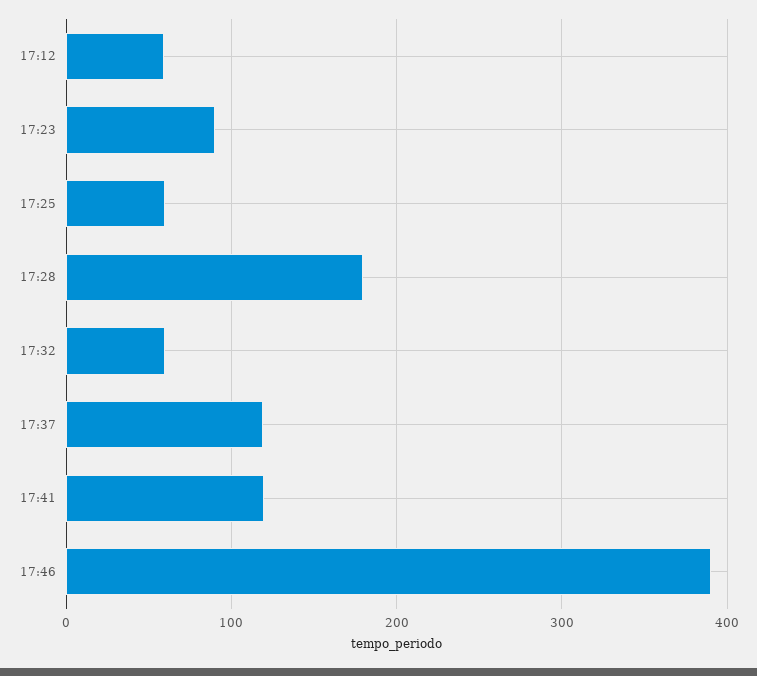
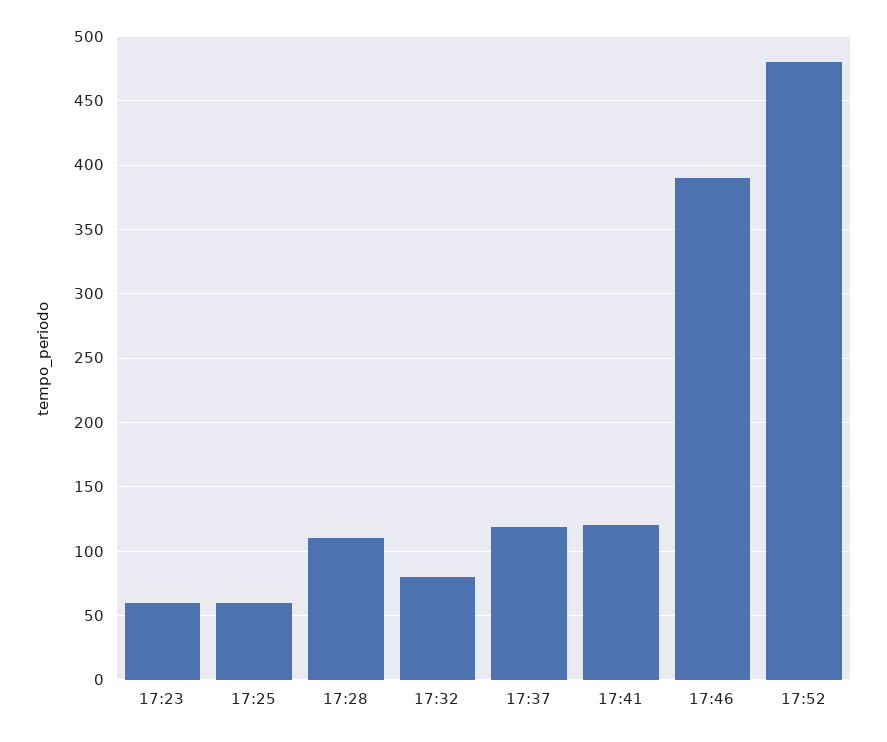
17:12: 60 -> none
17:23: 90 -> 60
17:28: 180 -> 110
17:32: 60 -> 80
17:52: none -> 480

